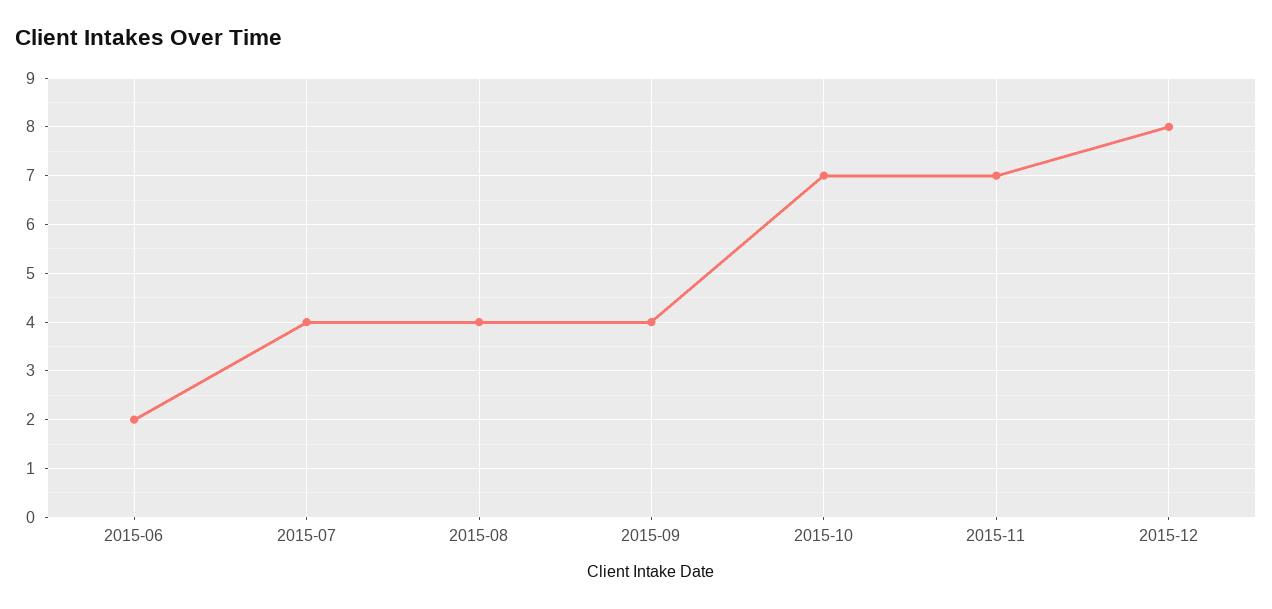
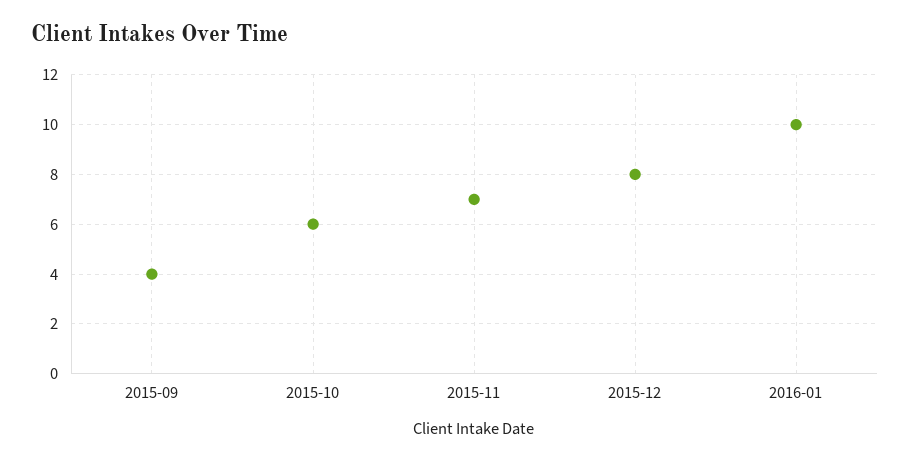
2015-06: 2 -> none
2015-07: 4 -> none
2015-08: 4 -> none
2015-10: 7 -> 6
2016-01: none -> 10

